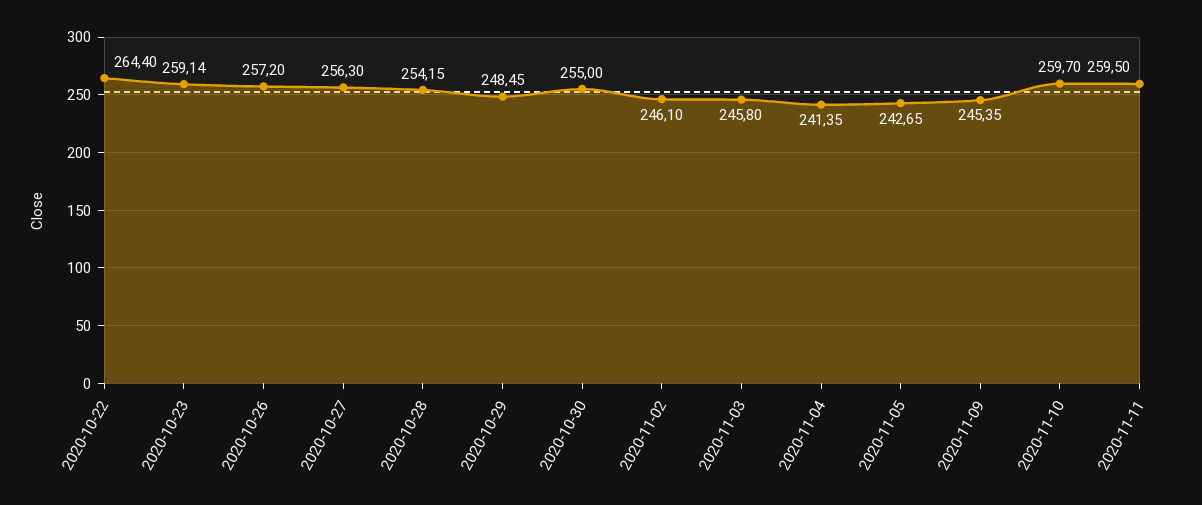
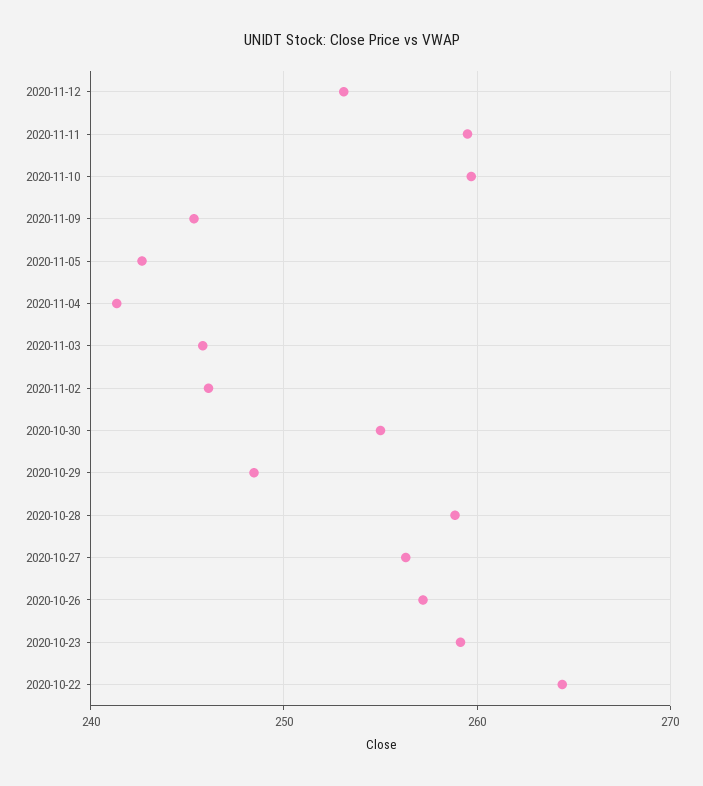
2020-10-28: 254.15 -> 259
2020-11-12: none -> 253

